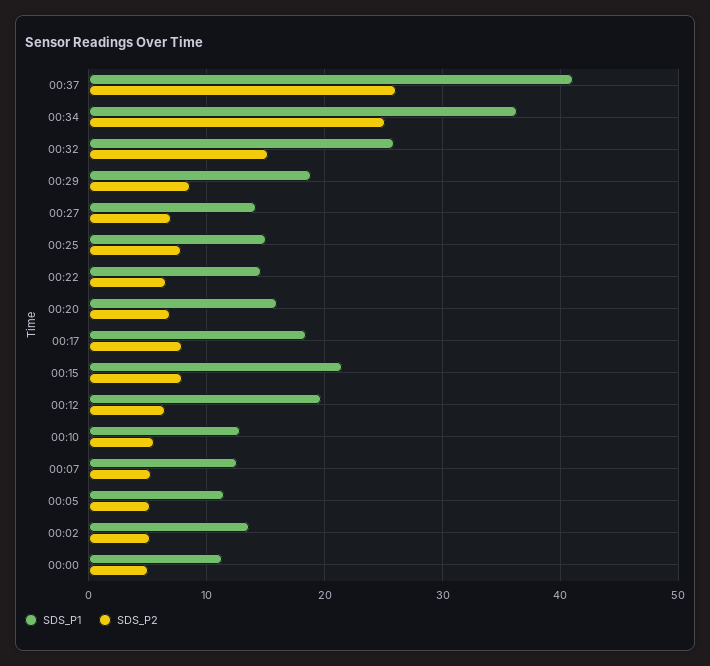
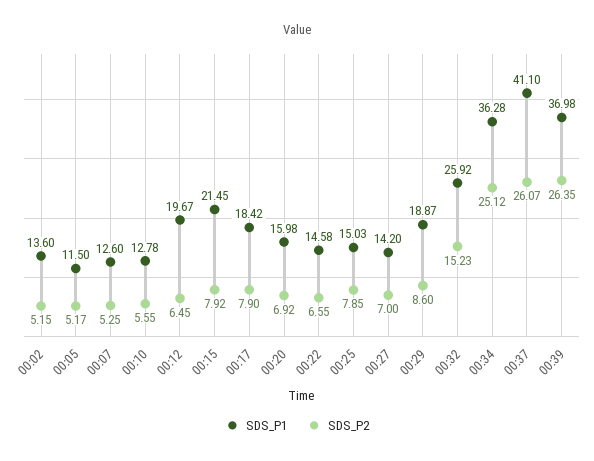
SDS_P1, 00:00: 11 -> none
SDS_P2, 00:00: 5 -> none
SDS_P1, 00:39: none -> 36.98
SDS_P2, 00:39: none -> 26.35

